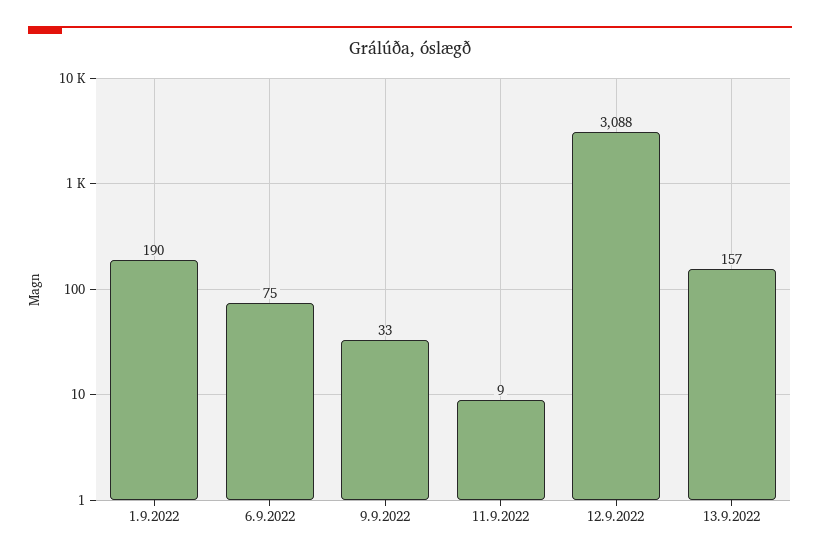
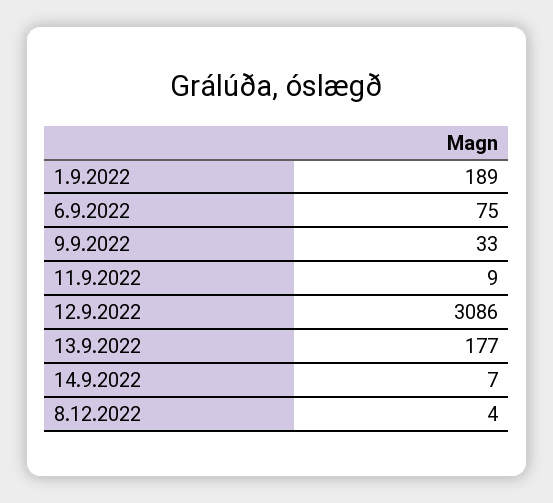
1.9.2022: 190 -> 189
12.9.2022: 3088 -> 3086
13.9.2022: 157 -> 177
14.9.2022: none -> 7
8.12.2022: none -> 4

